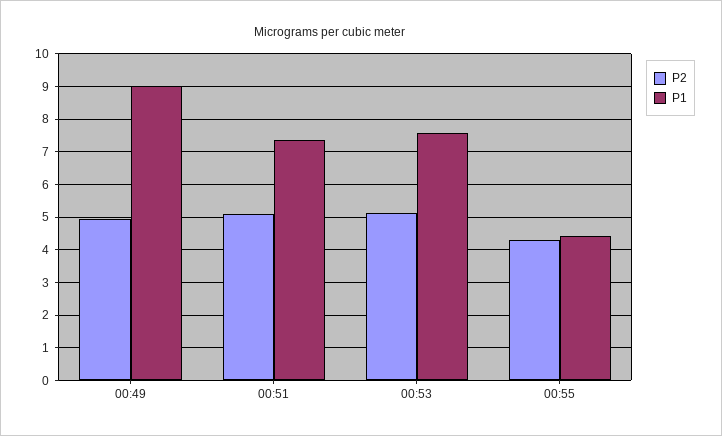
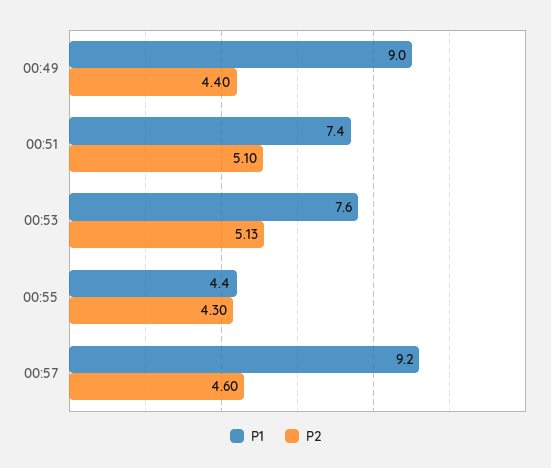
P2, 00:49: 5 -> 4.4
P1, 00:57: none -> 9.2
P2, 00:57: none -> 4.6

